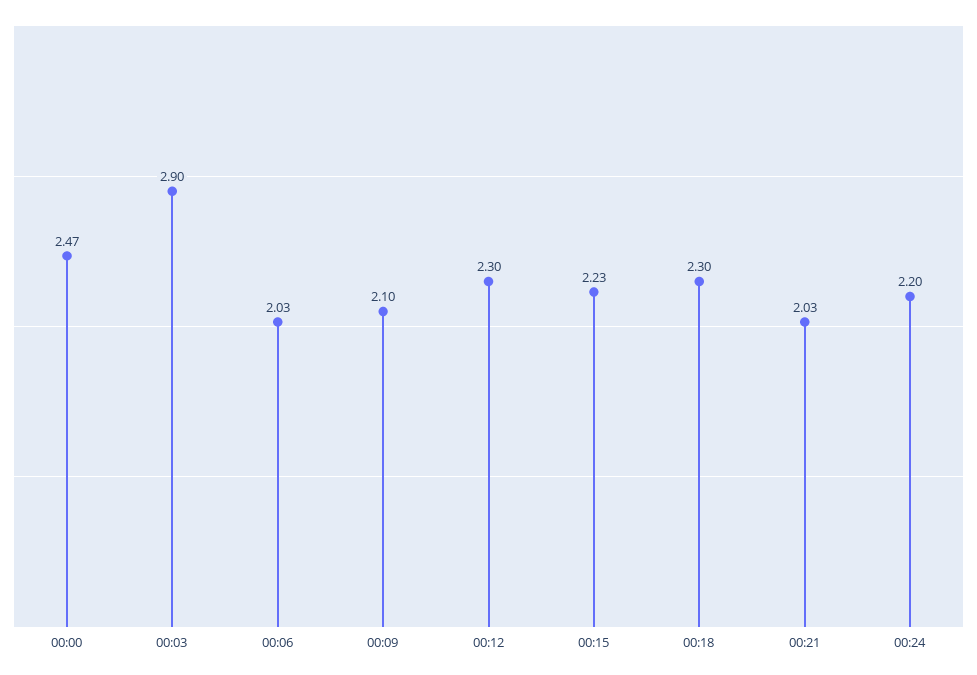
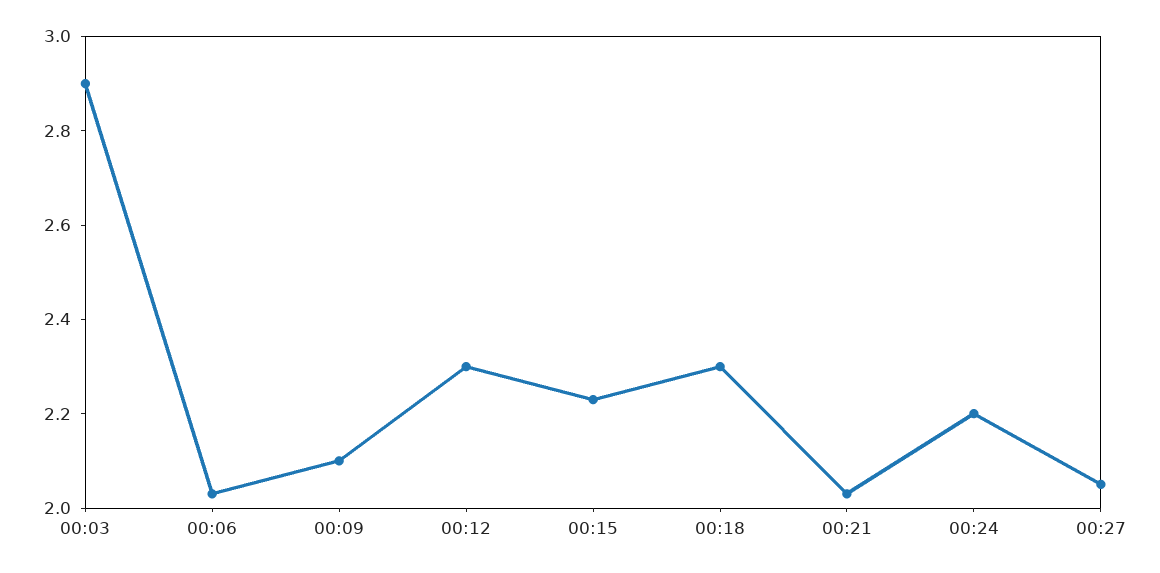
00:00: 2.47 -> none
00:27: none -> 2.05

